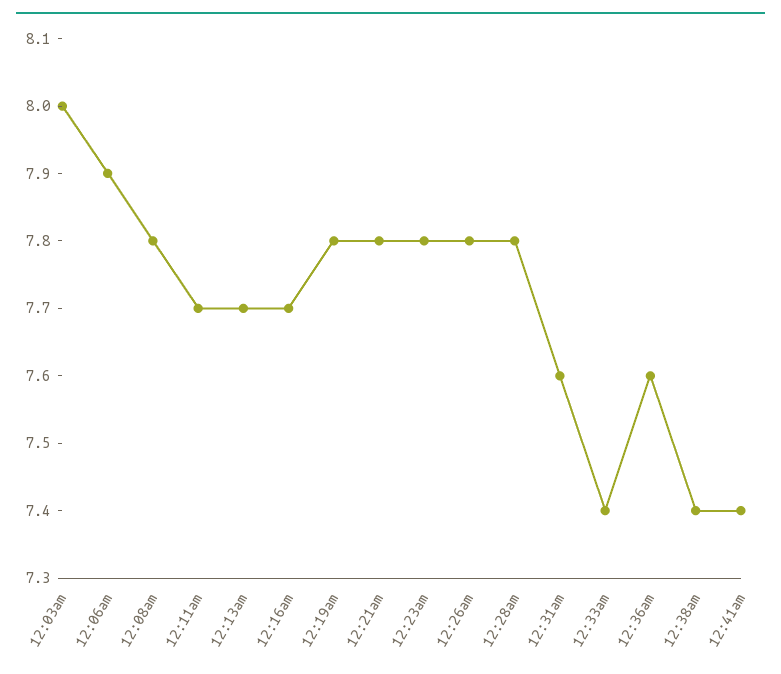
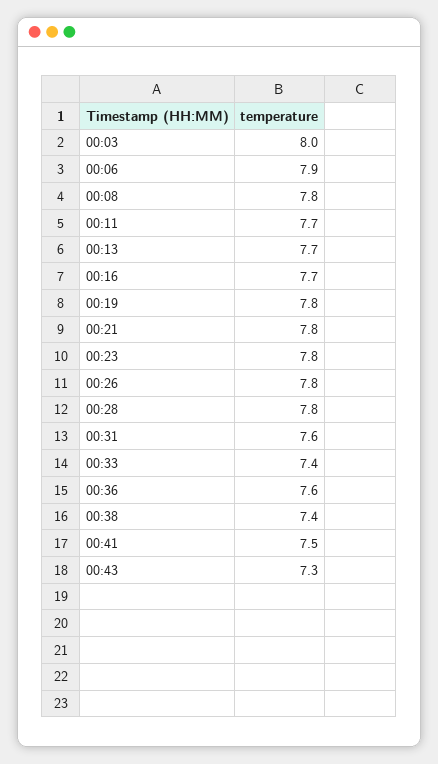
12:41am: 7.4 -> 7.5
00:43: none -> 7.3

